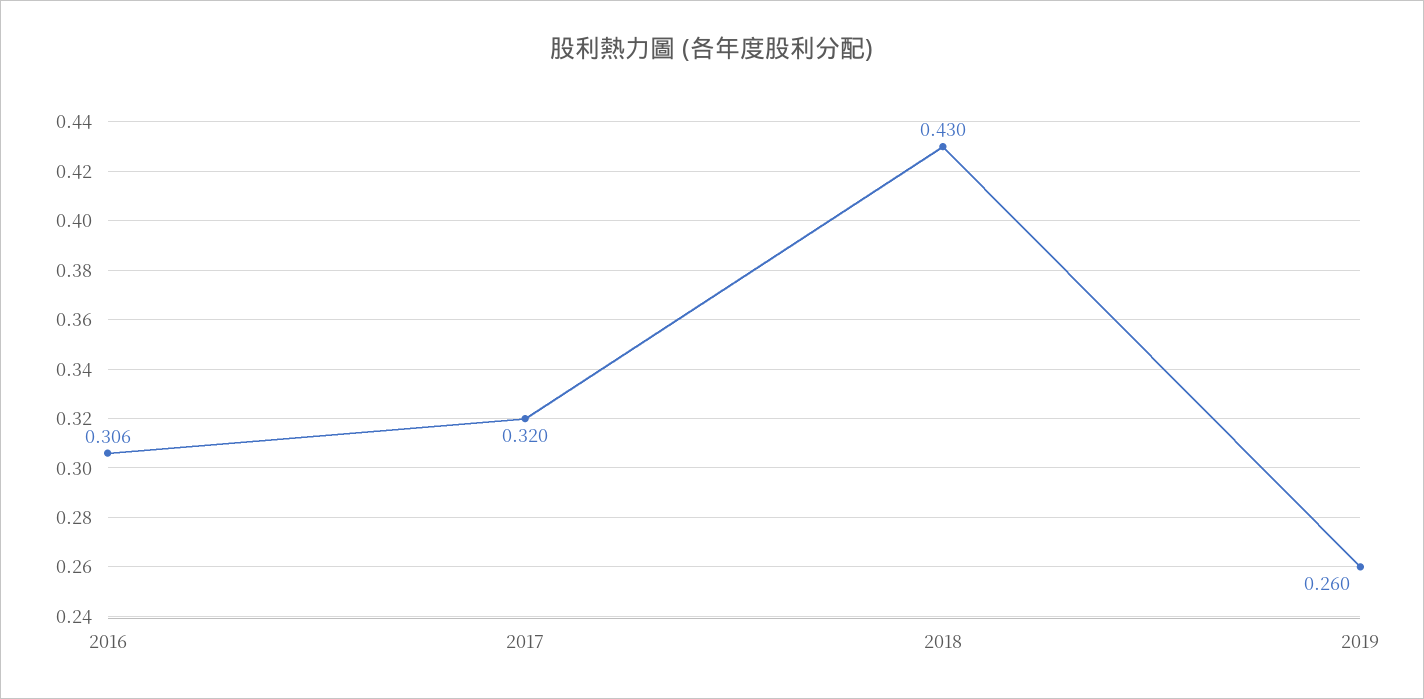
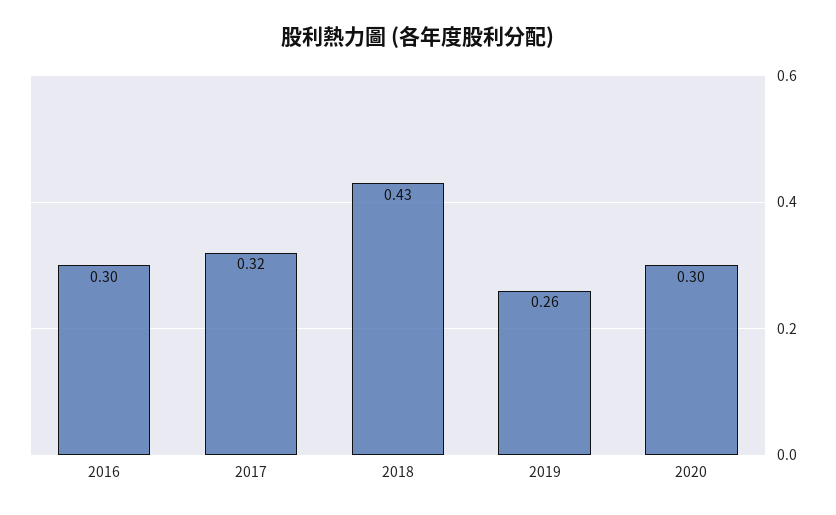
2016: 0.306 -> 0.3
2020: none -> 0.3

